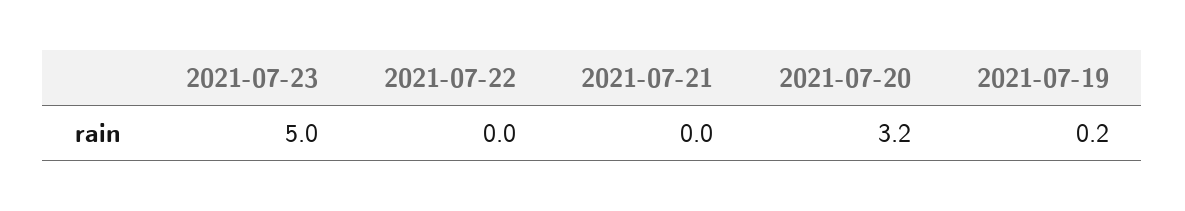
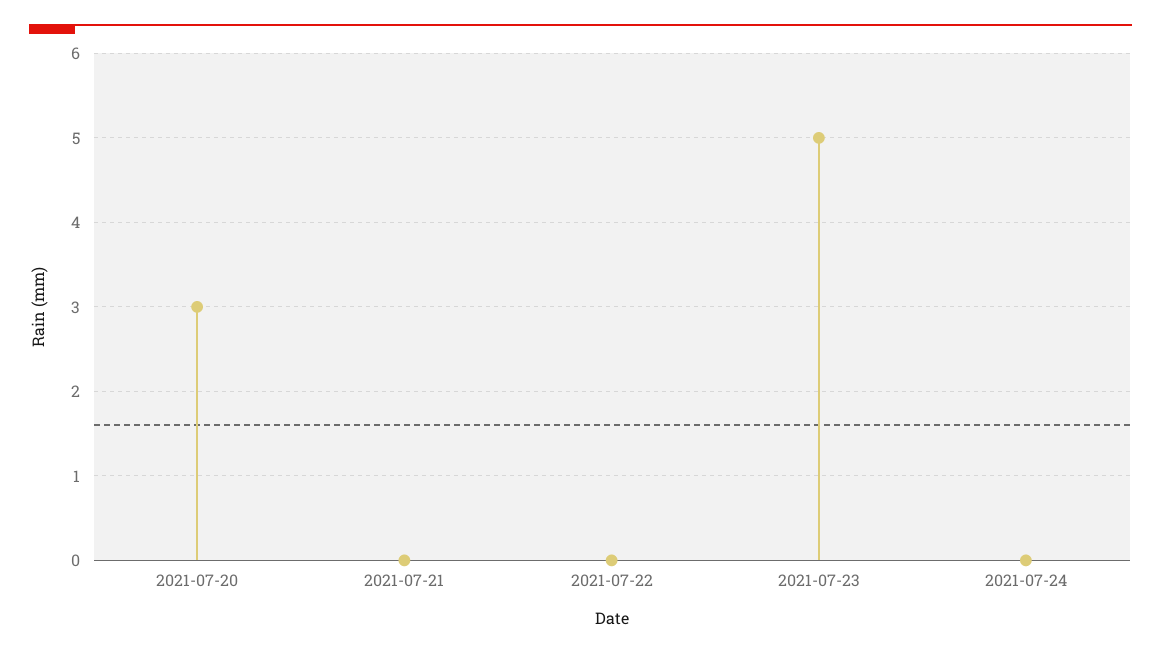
2021-07-20: 3.2 -> 3
2021-07-19: 0.2 -> none
2021-07-24: none -> 0

